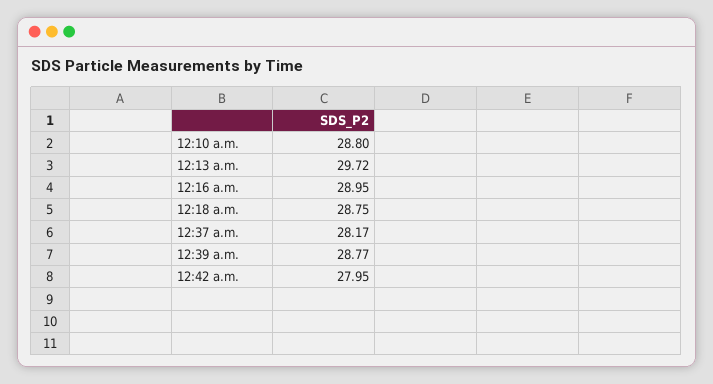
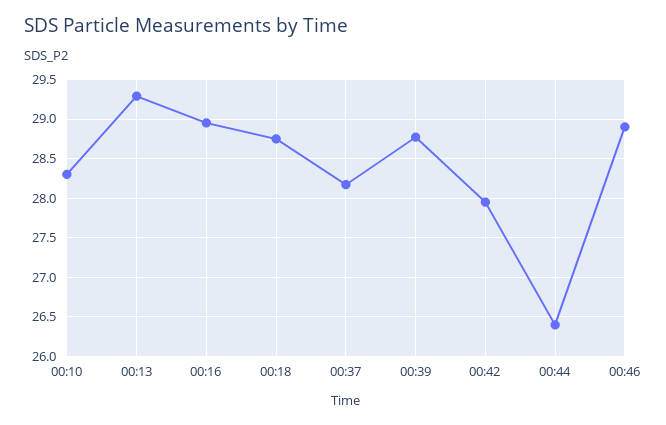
12:10 a.m.: 28.8 -> 28.3
12:13 a.m.: 29.72 -> 29.3
00:44: none -> 26.4
00:46: none -> 28.9

